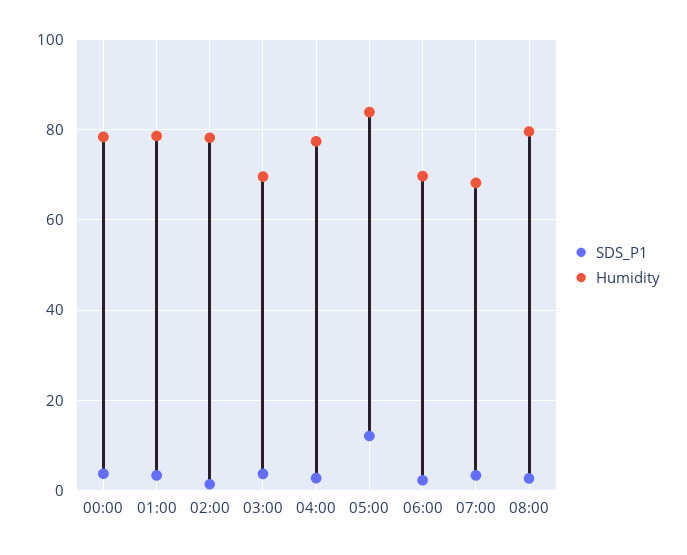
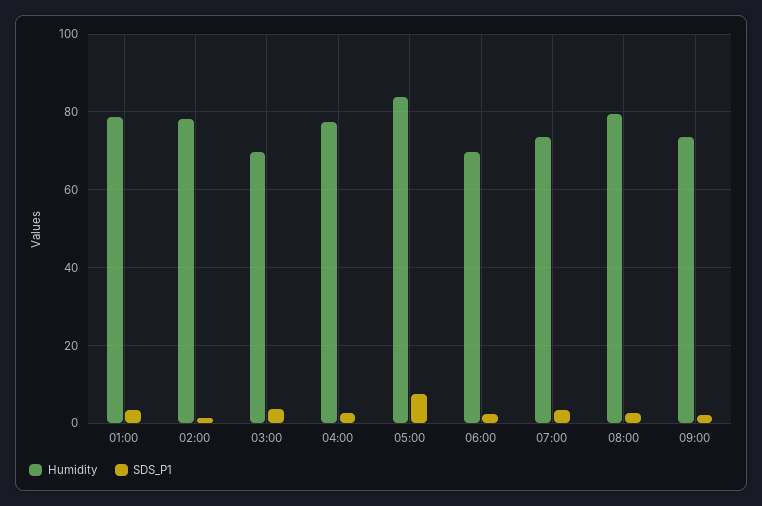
SDS_P1, 00:00: 4 -> none
Humidity, 00:00: 78 -> none
SDS_P1, 05:00: 12 -> 8
Humidity, 07:00: 68 -> 74
Humidity, 09:00: none -> 74
SDS_P1, 09:00: none -> 2

